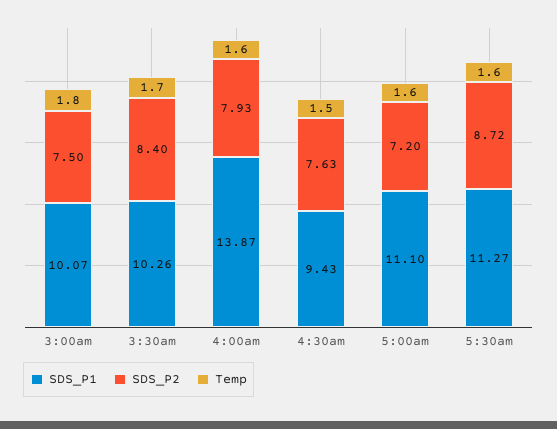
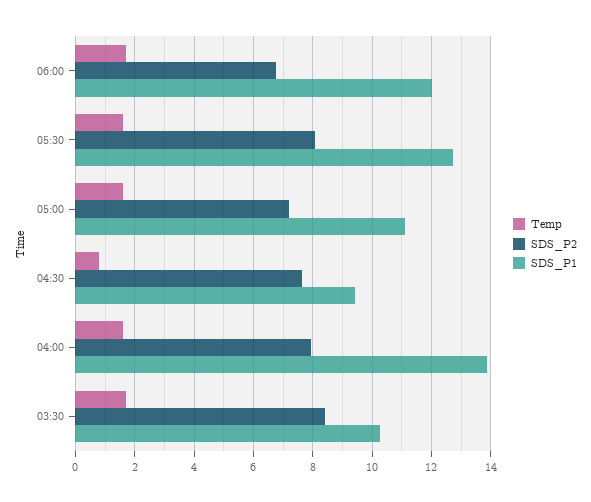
SDS_P1, 3:00am: 10.07 -> none
SDS_P2, 3:00am: 7.5 -> none
Temp, 3:00am: 1.8 -> none
Temp, 4:30am: 1.5 -> 0.75
SDS_P1, 5:30am: 11.27 -> 12.75
SDS_P2, 5:30am: 8.72 -> 8
Temp, 06:00: none -> 1.75
SDS_P2, 06:00: none -> 6.75
SDS_P1, 06:00: none -> 12

